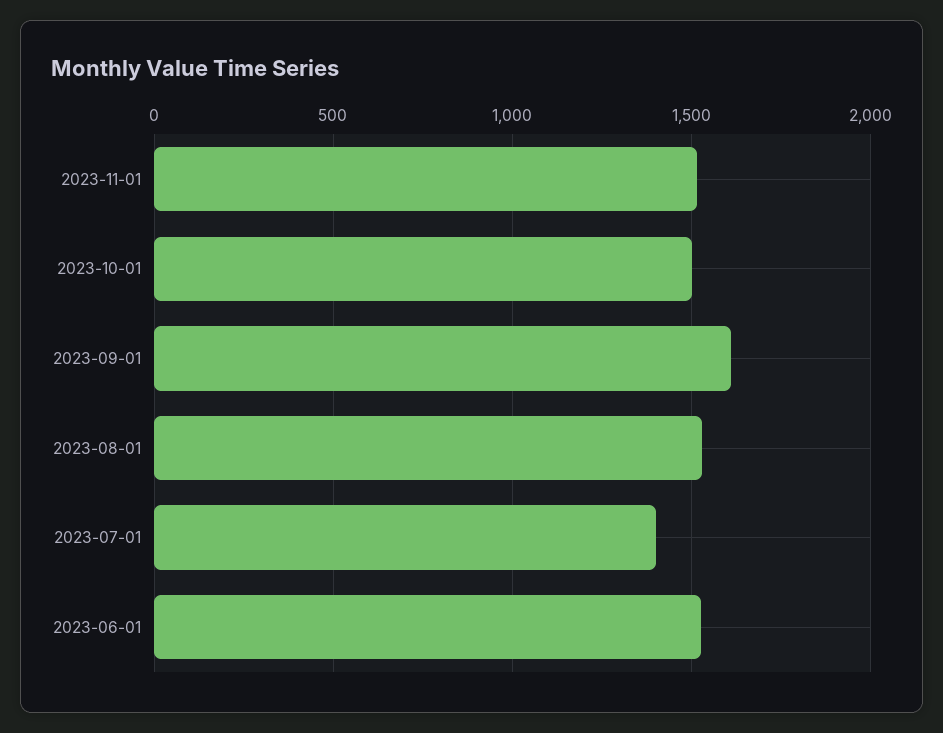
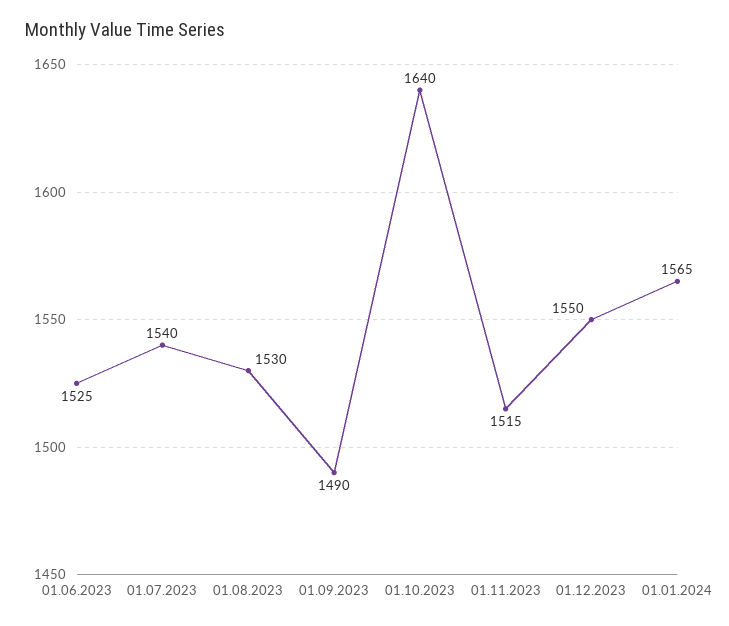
2023-10-01: 1500 -> 1640
2023-09-01: 1600 -> 1490
2023-07-01: 1400 -> 1540
01.12.2023: none -> 1550
01.01.2024: none -> 1565

